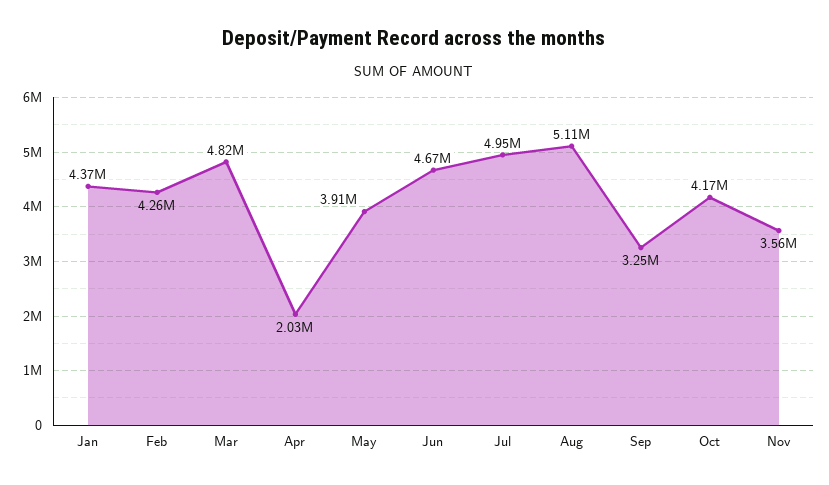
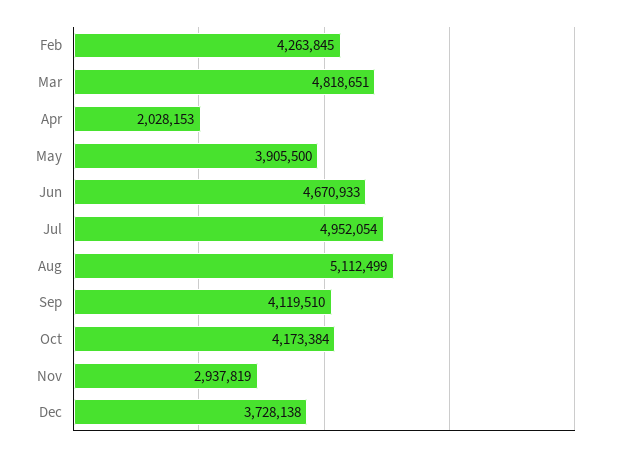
Jan: 4370000 -> none
Sep: 3250000 -> 4119510
Nov: 3560000 -> 2937819
Dec: none -> 3728138

